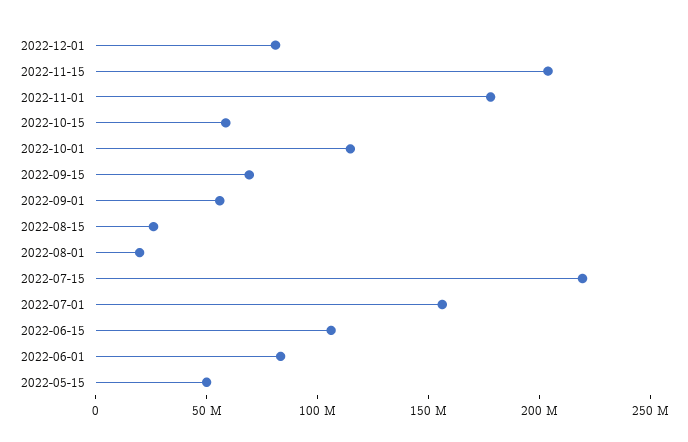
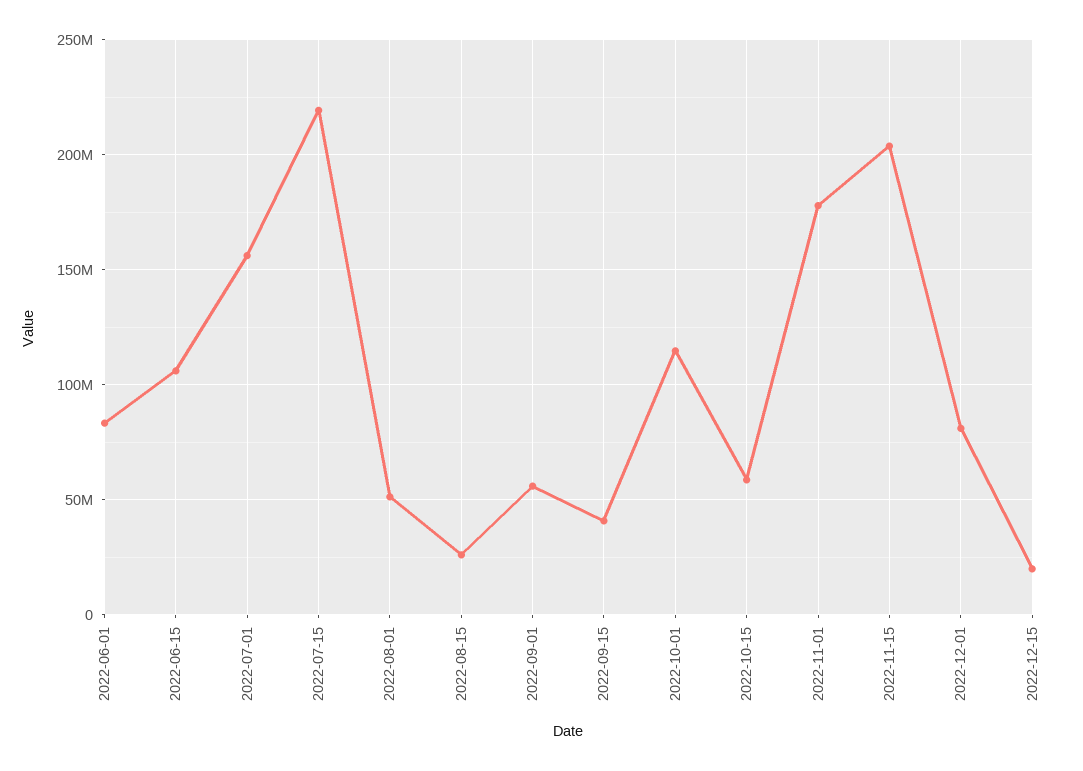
2022-09-15: 70000000 -> 40000000
2022-08-01: 20000000 -> 50000000
2022-05-15: 50000000 -> none
2022-12-15: none -> 20000000

